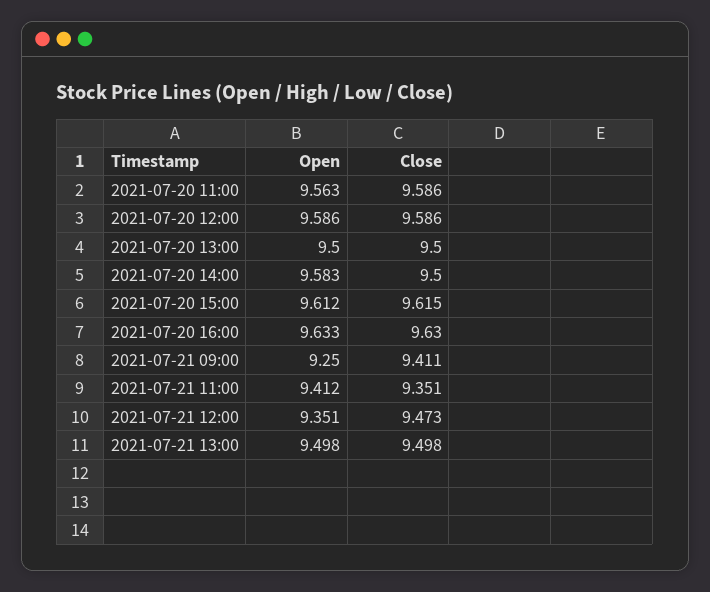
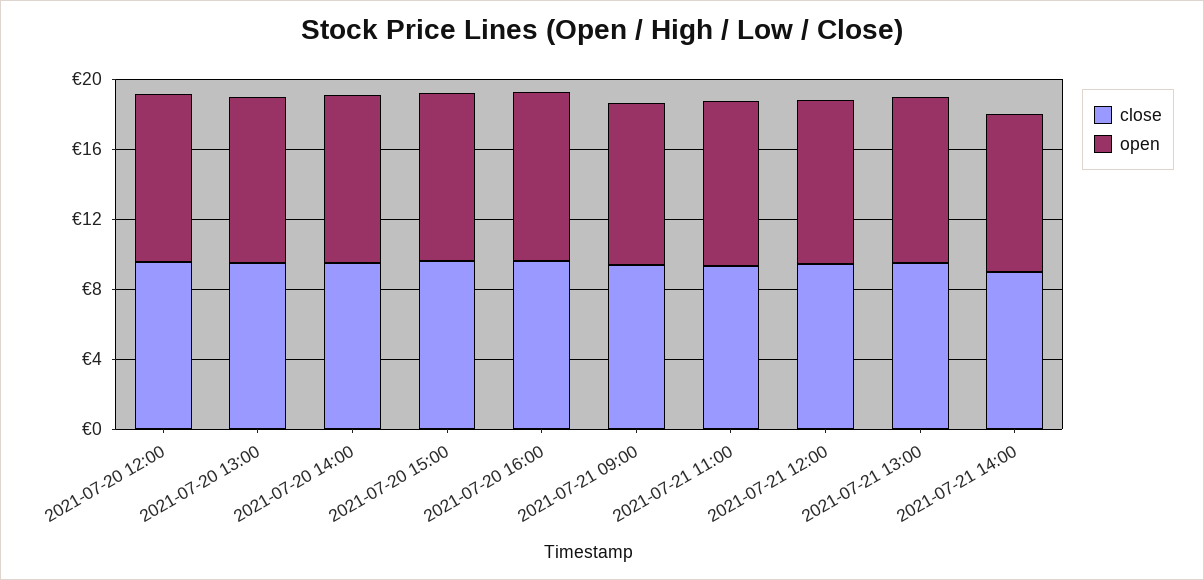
Open, 2021-07-20 11:00: 9.563 -> none
Close, 2021-07-20 11:00: 9.586 -> none
Close, 2021-07-21 14:00: none -> 9
Open, 2021-07-21 14:00: none -> 9

